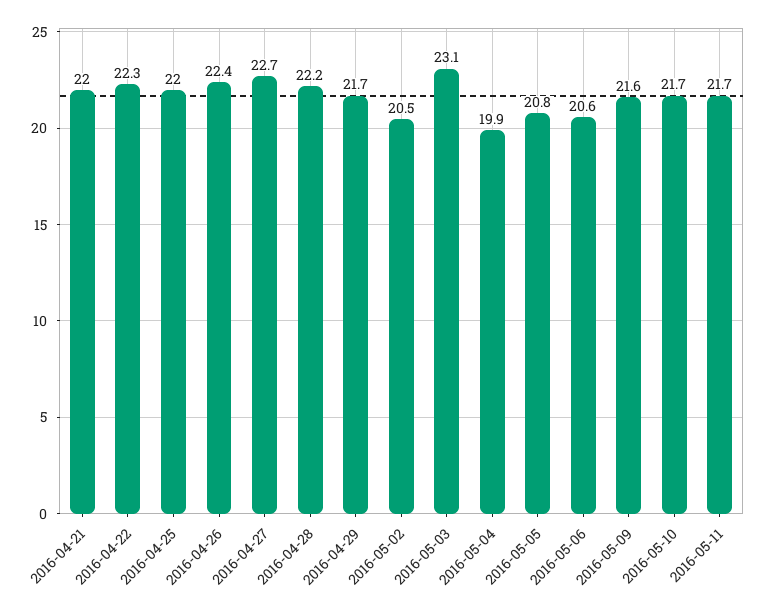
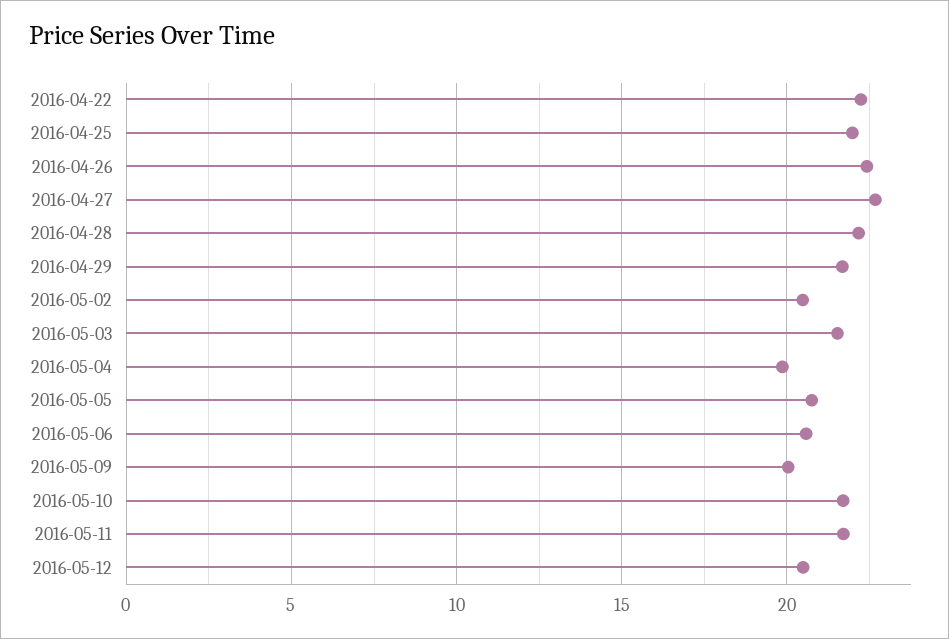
2016-04-21: 22 -> none
2016-05-03: 23.1 -> 21.5
2016-05-09: 21.6 -> 20
2016-05-12: none -> 20.5

